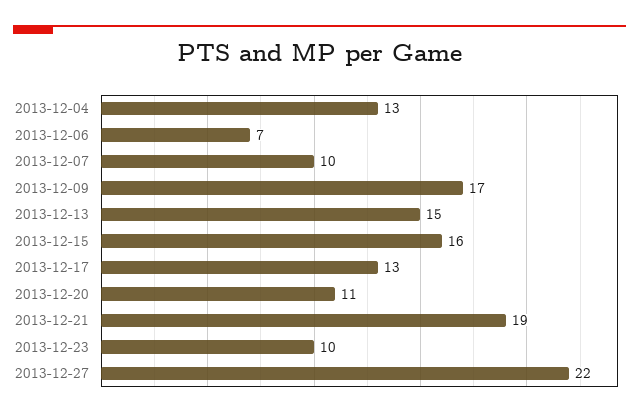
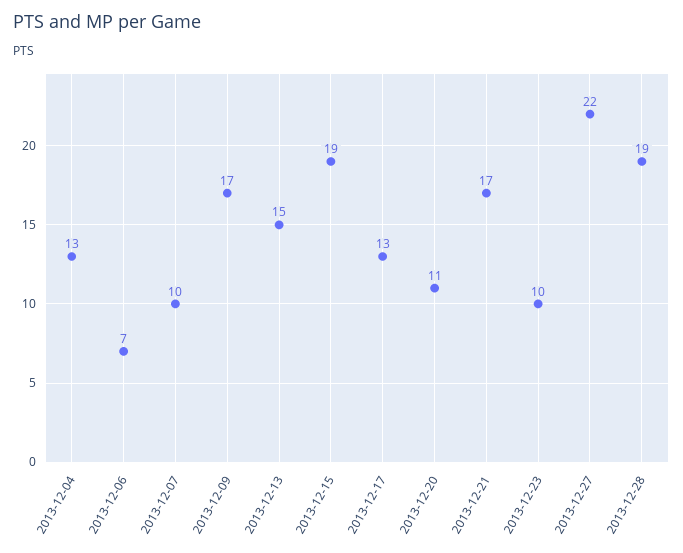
2013-12-15: 16 -> 19
2013-12-21: 19 -> 17
2013-12-28: none -> 19

